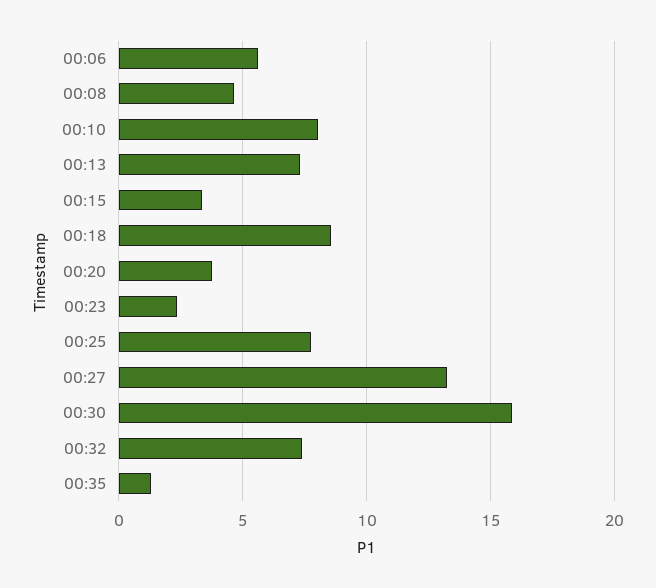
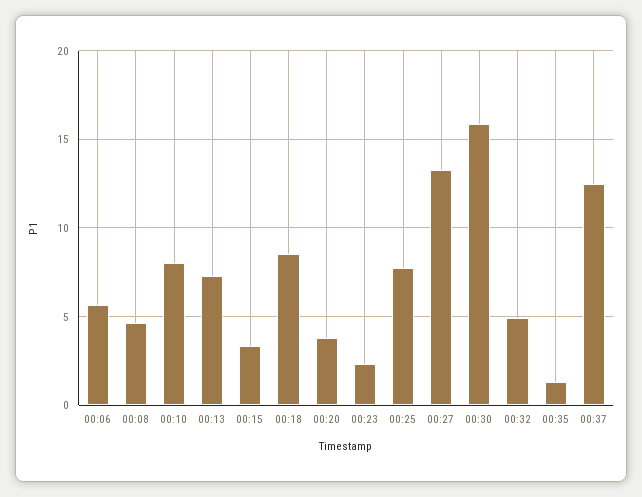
00:32: 7.5 -> 5
00:37: none -> 12.5

